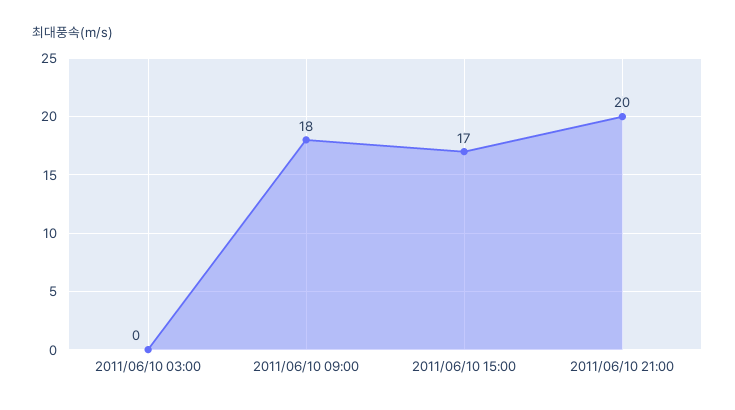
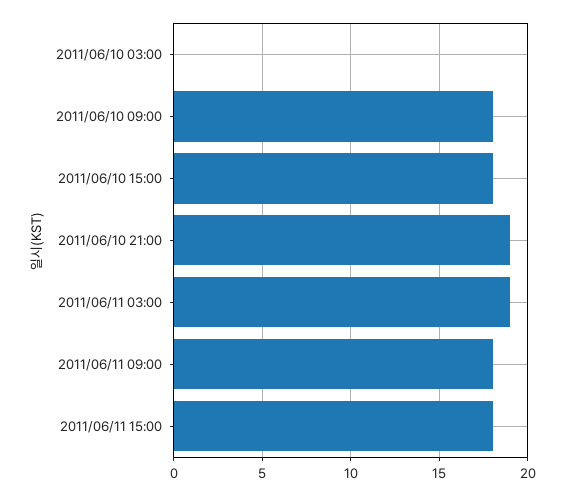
2011/06/10 15:00: 17 -> 18
2011/06/10 21:00: 20 -> 19
2011/06/11 03:00: none -> 19
2011/06/11 09:00: none -> 18
2011/06/11 15:00: none -> 18

